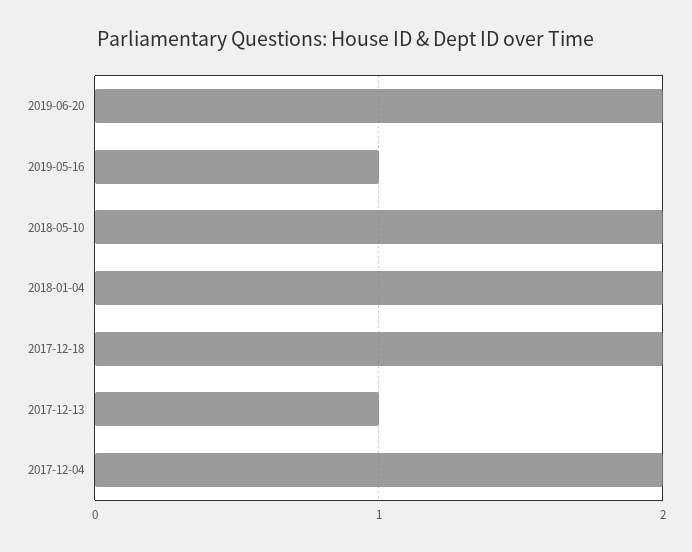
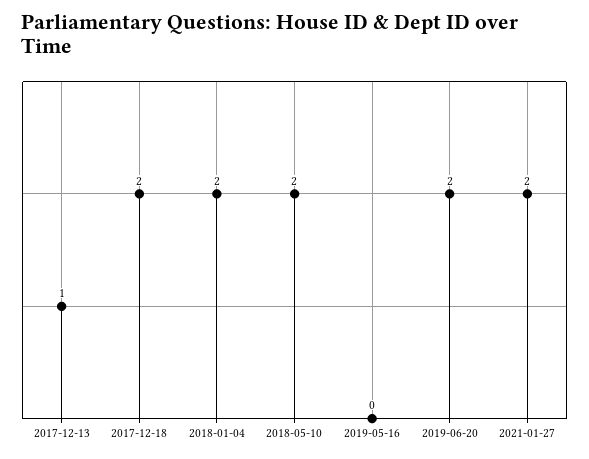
2019-05-16: 1 -> 0
2017-12-04: 2 -> none
2021-01-27: none -> 2

